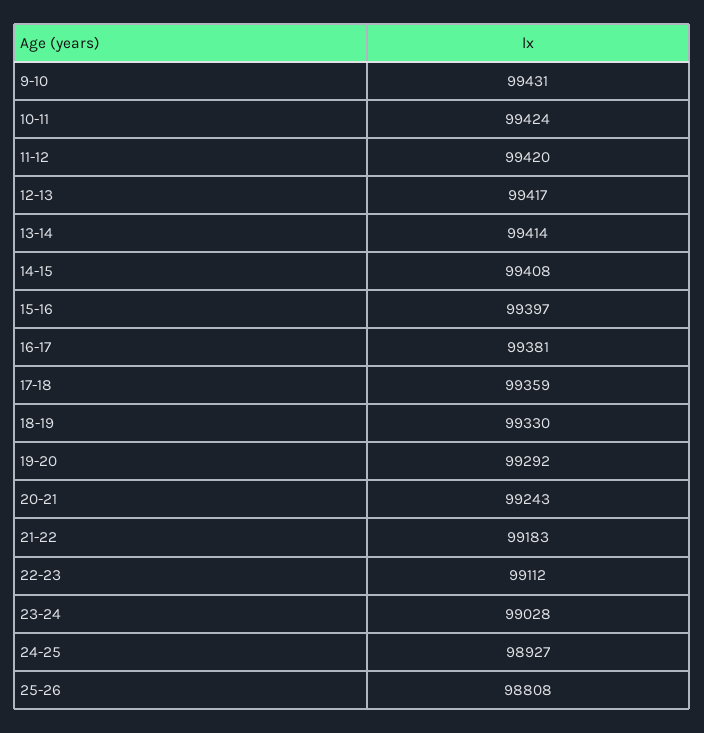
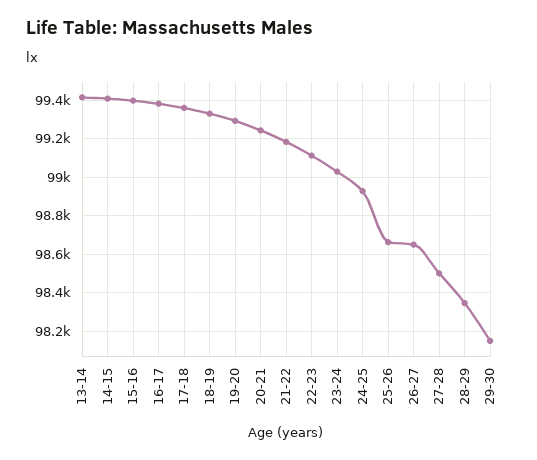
9-10: 99431 -> none
10-11: 99424 -> none
11-12: 99420 -> none
12-13: 99417 -> none
25-26: 98808 -> 98650
26-27: none -> 98650
27-28: none -> 98500
28-29: none -> 98350
29-30: none -> 98150

